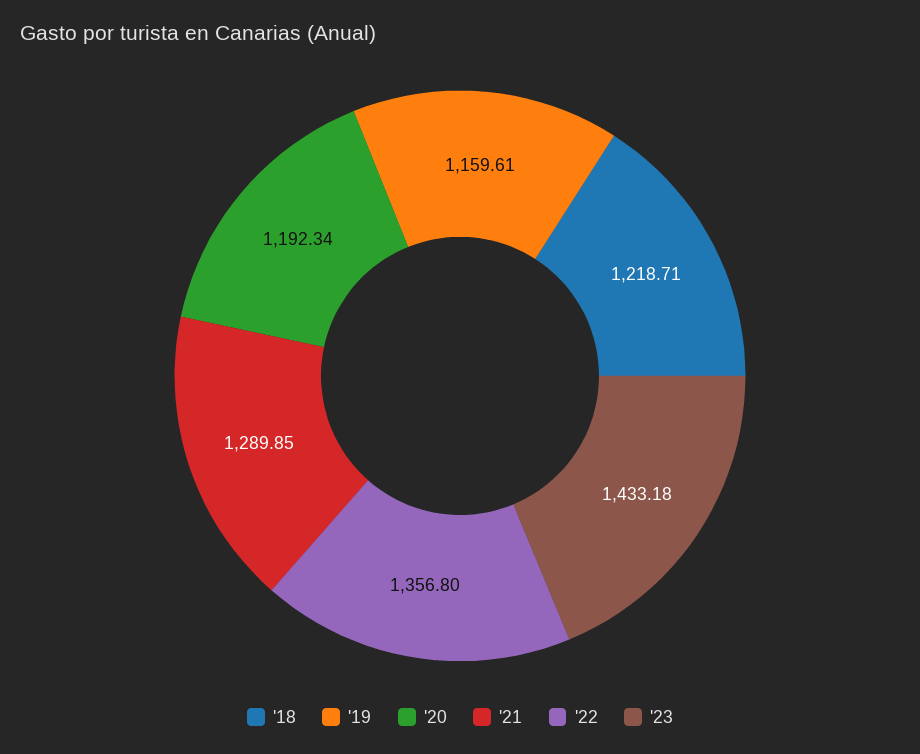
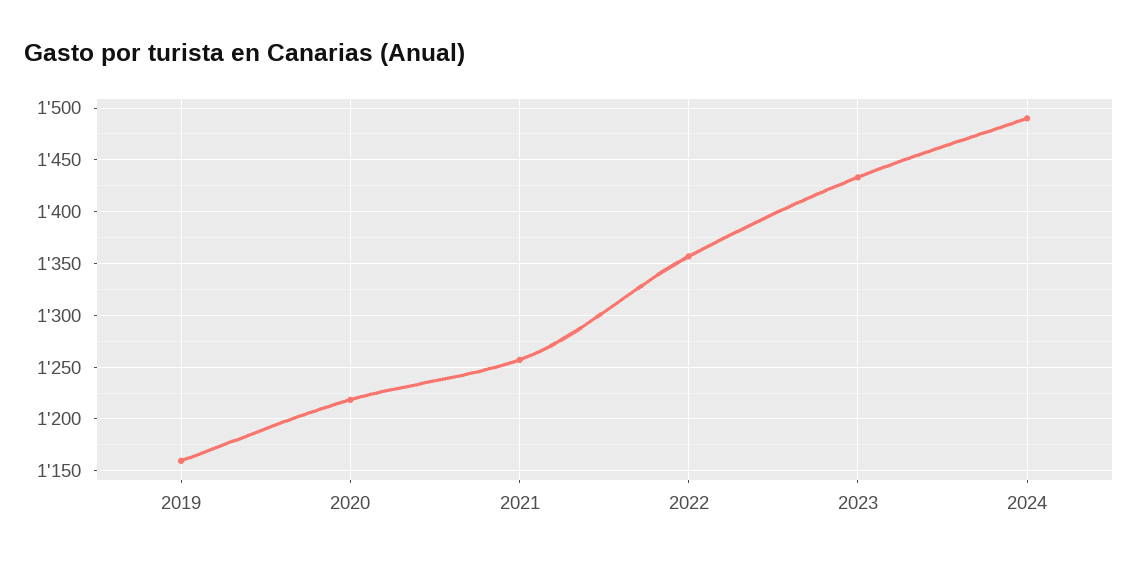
'18: 1218.71 -> none
'20: 1192.34 -> 1220
'21: 1289.85 -> 1260
2024: none -> 1490

